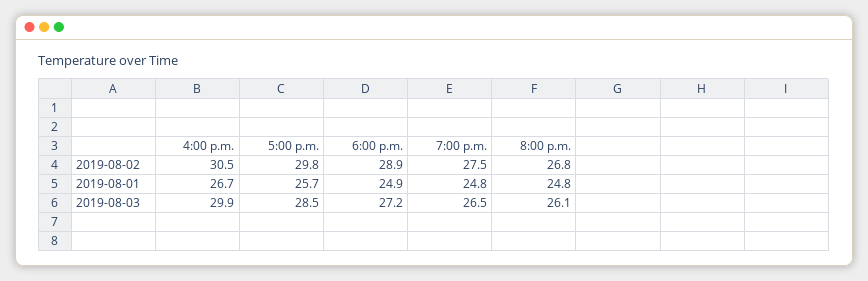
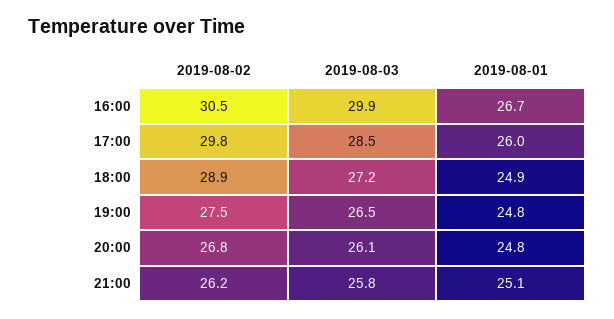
5:00 p.m., 2019-08-01: 25.7 -> 26
21:00, 2019-08-02: none -> 26.2
21:00, 2019-08-03: none -> 25.8
21:00, 2019-08-01: none -> 25.1

